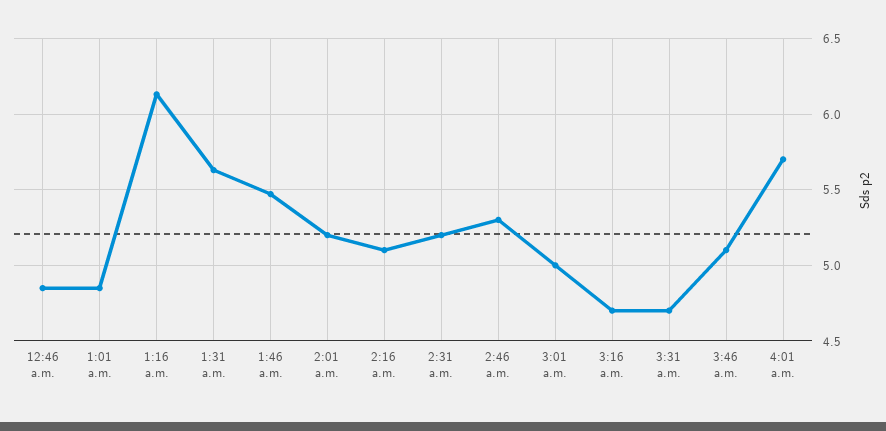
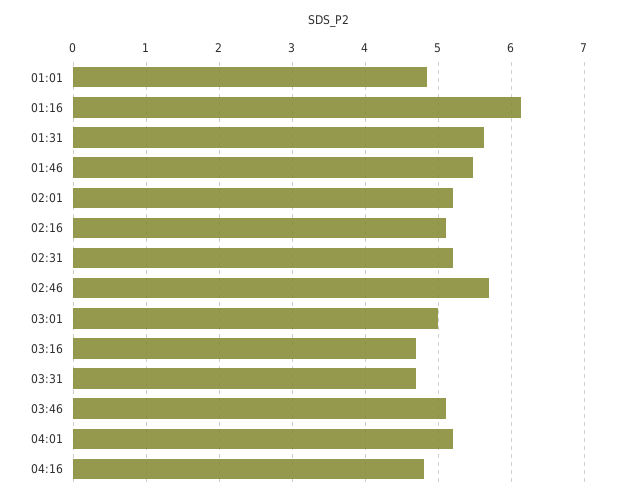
12:46 a.m.: 4.85 -> none
2:46 a.m.: 5.3 -> 5.7
4:01 a.m.: 5.7 -> 5.2
04:16: none -> 4.8

